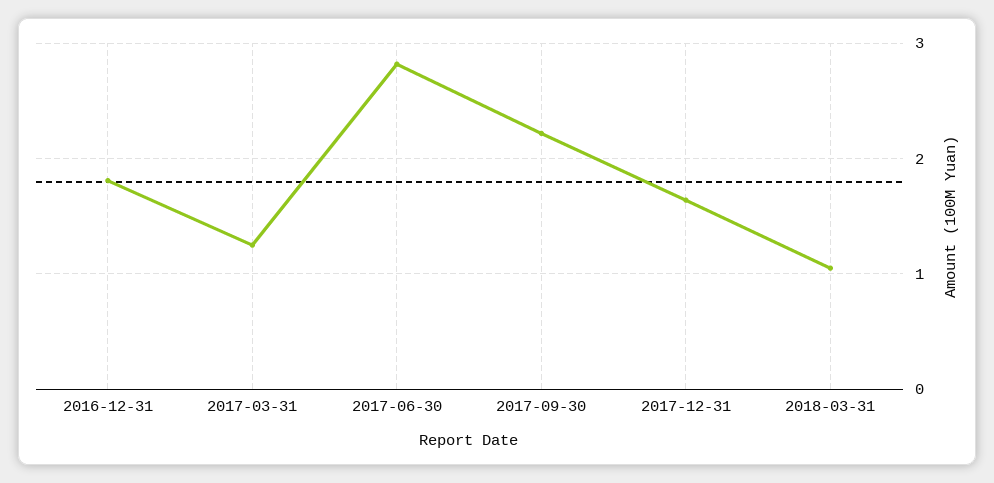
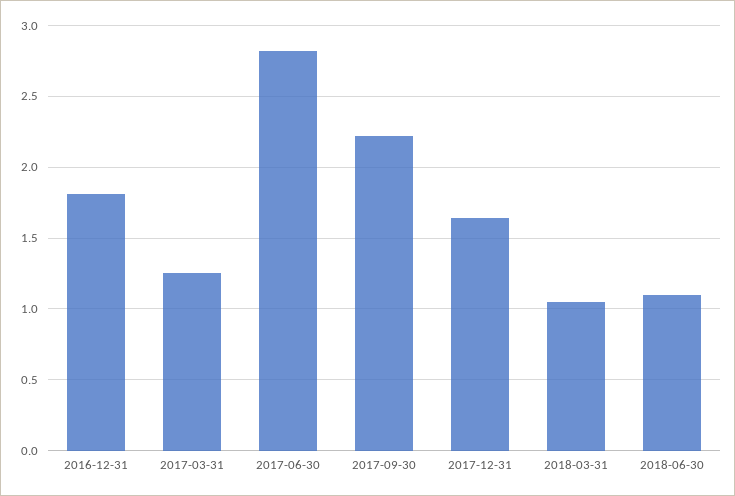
2018-06-30: none -> 1.1

